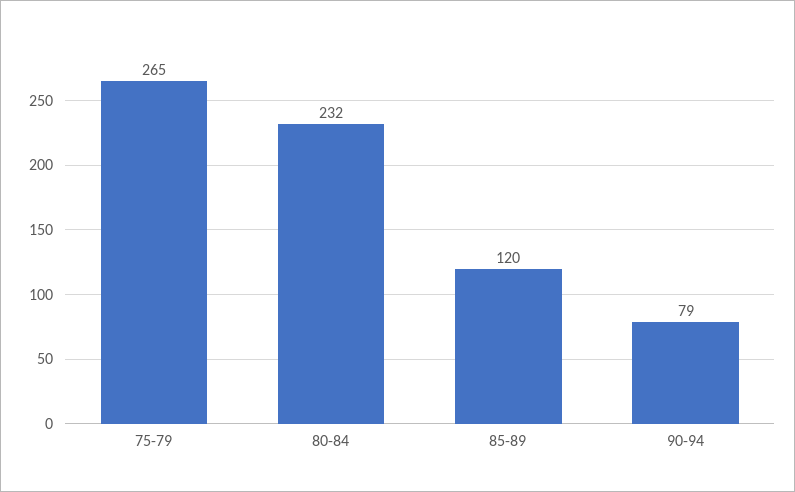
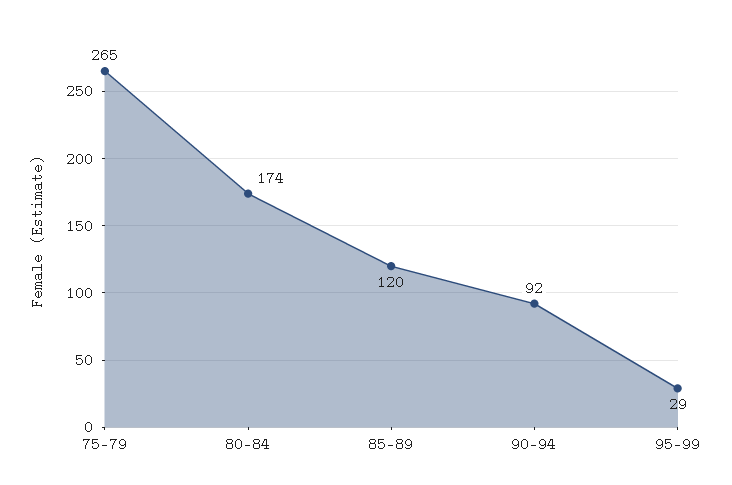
80-84: 232 -> 174
90-94: 79 -> 92
95-99: none -> 29

